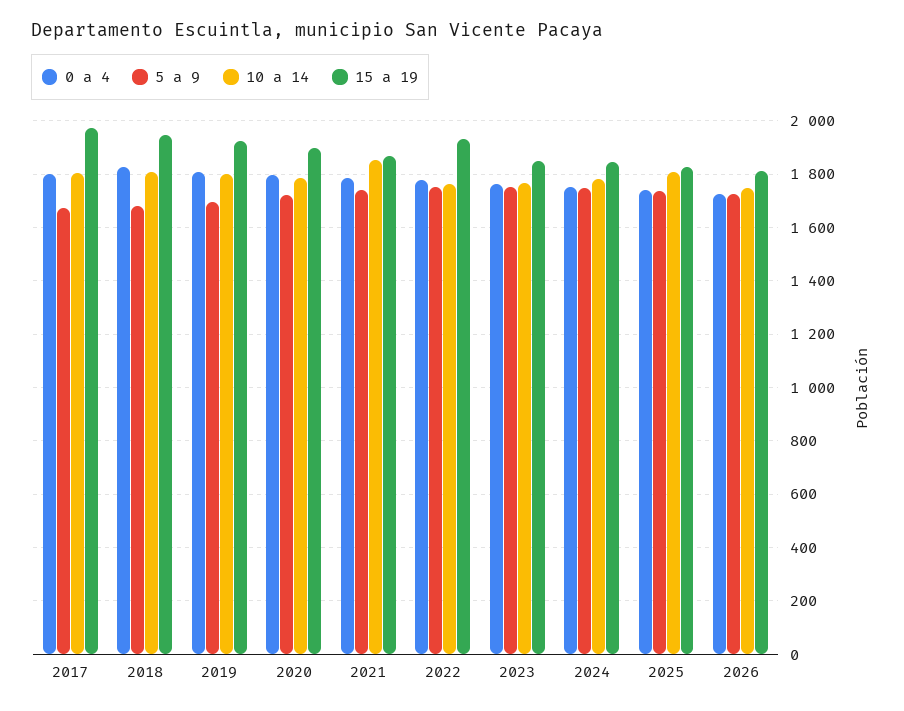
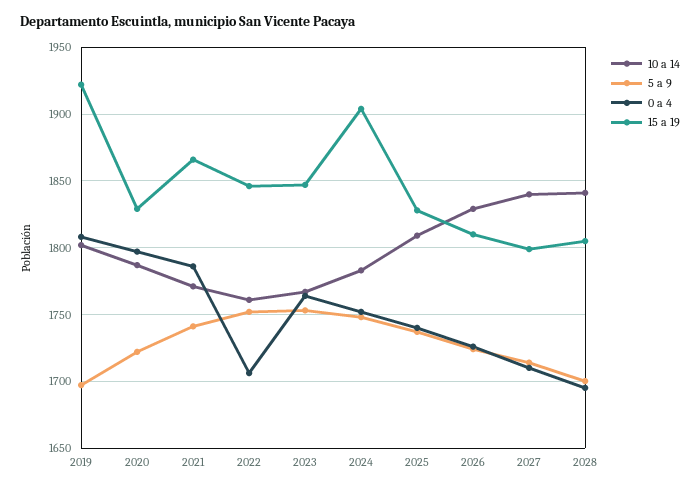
0 a 4, 2017: 1800 -> none
5 a 9, 2017: 1675 -> none
10 a 14, 2017: 1800 -> none
15 a 19, 2017: 1975 -> none
0 a 4, 2018: 1825 -> none
5 a 9, 2018: 1675 -> none
10 a 14, 2018: 1800 -> none
15 a 19, 2018: 1950 -> none
15 a 19, 2020: 1900 -> 1830
10 a 14, 2021: 1850 -> 1770
0 a 4, 2022: 1775 -> 1705
15 a 19, 2022: 1925 -> 1845
15 a 19, 2024: 1850 -> 1905
10 a 14, 2026: 1750 -> 1830
10 a 14, 2027: none -> 1840
5 a 9, 2027: none -> 1715
0 a 4, 2027: none -> 1710
15 a 19, 2027: none -> 1800
10 a 14, 2028: none -> 1840
5 a 9, 2028: none -> 1700
0 a 4, 2028: none -> 1695
15 a 19, 2028: none -> 1805

